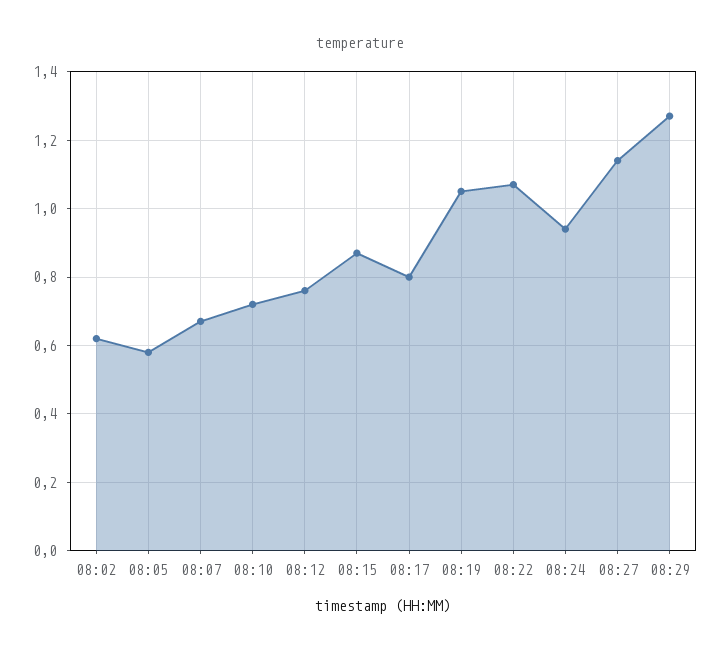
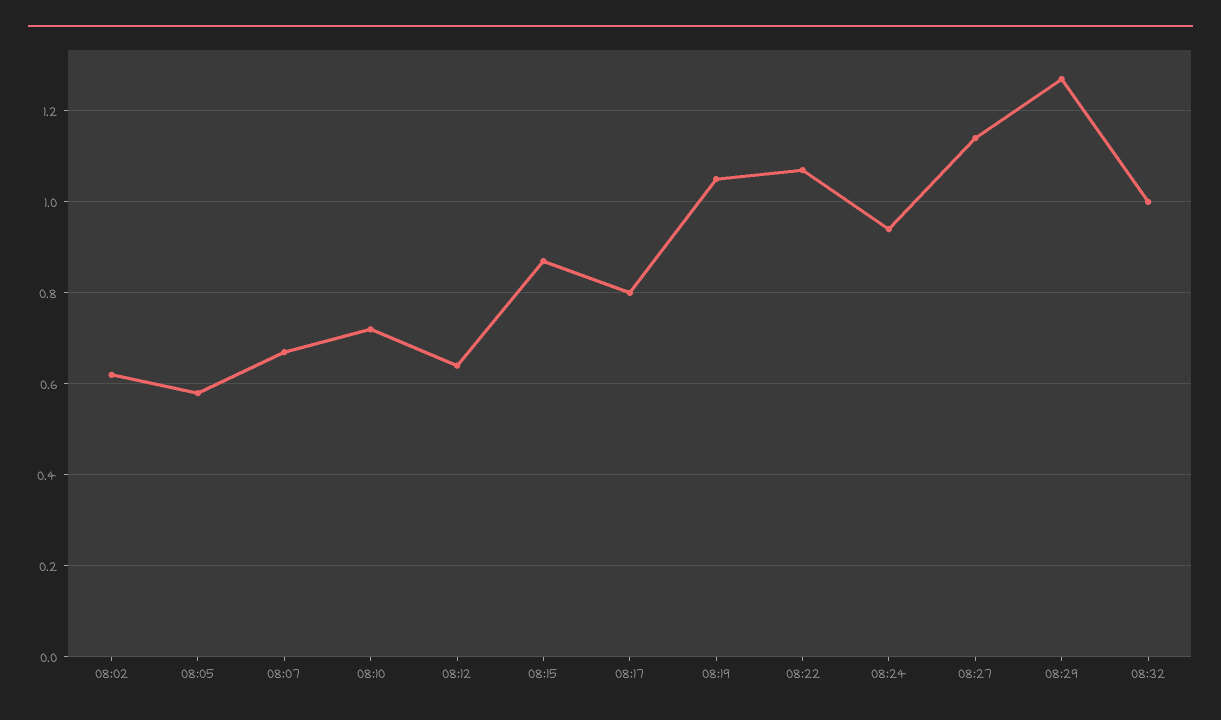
08:12: 0.75 -> 0.65
08:32: none -> 1

